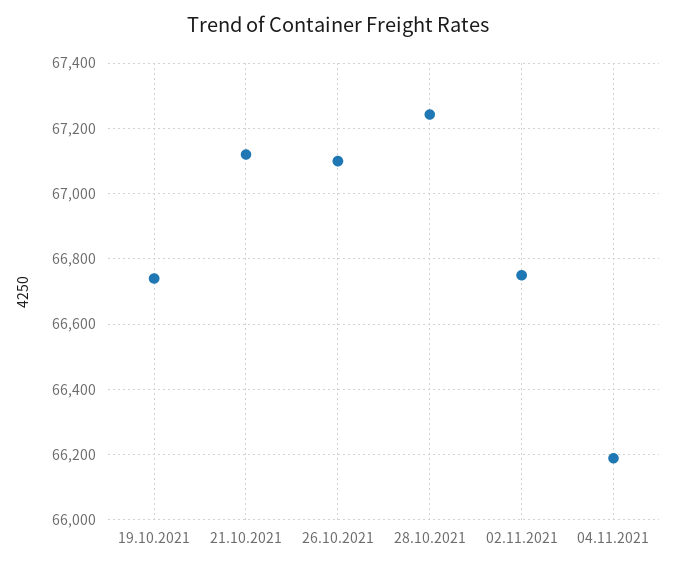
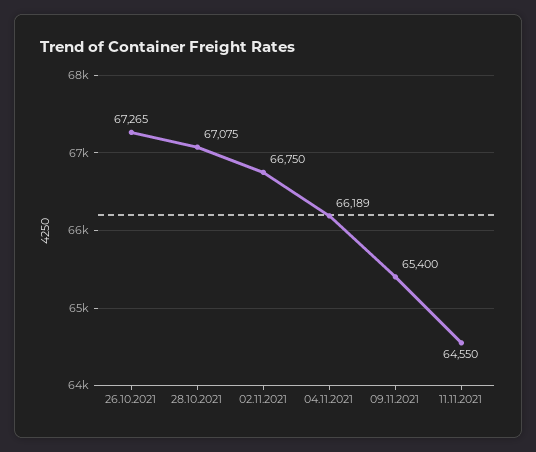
19.10.2021: 66740 -> none
21.10.2021: 67120 -> none
26.10.2021: 67100 -> 67265
28.10.2021: 67240 -> 67075
09.11.2021: none -> 65400
11.11.2021: none -> 64550

